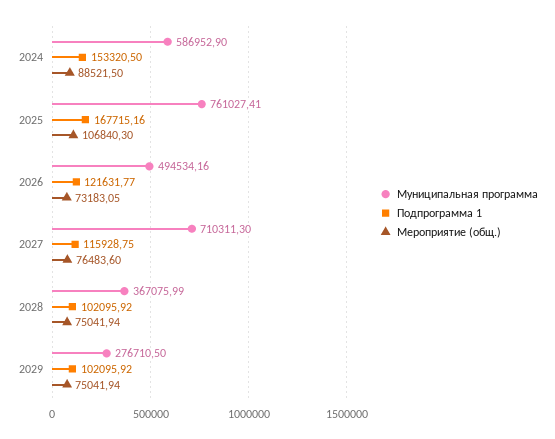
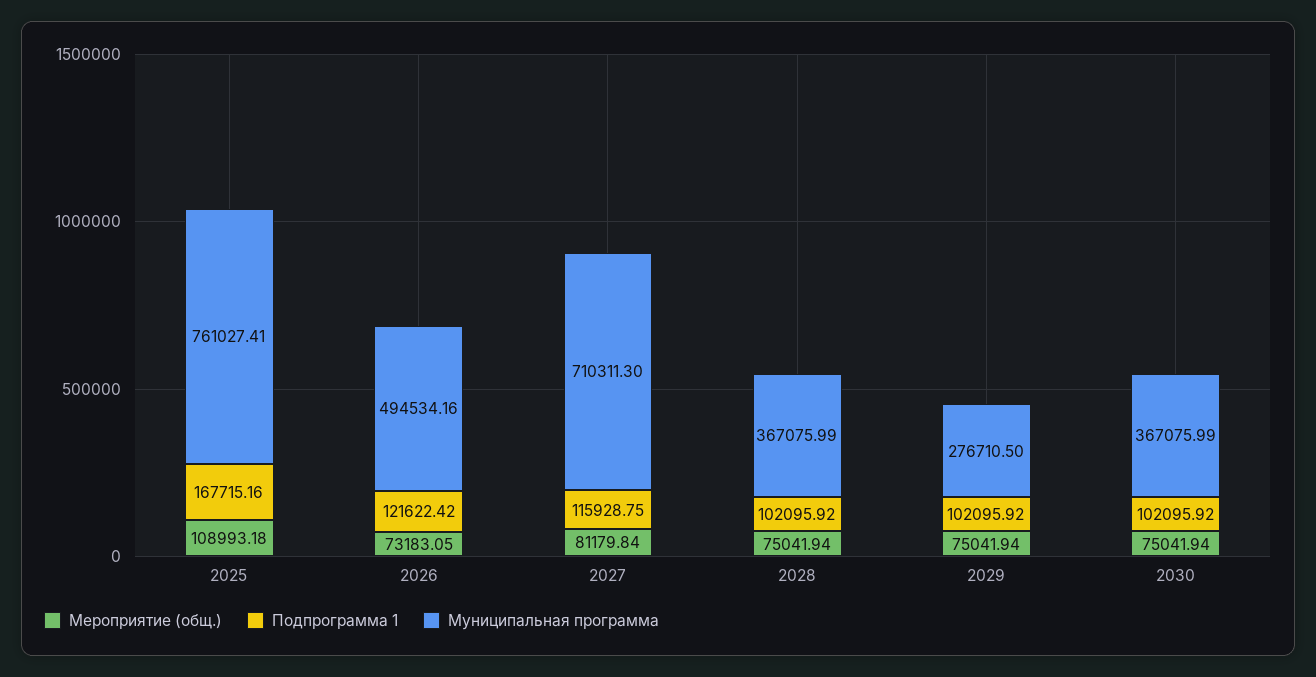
Муниципальная программа, 2024: 586952.9 -> none
Подпрограмма 1, 2024: 153320.5 -> none
Мероприятие (общ.), 2024: 88521.5 -> none
Мероприятие (общ.), 2025: 106840.3 -> 108993.18
Подпрограмма 1, 2026: 121631.77 -> 121622.42
Мероприятие (общ.), 2027: 76483.6 -> 81179.84
Мероприятие (общ.), 2030: none -> 75041.94
Подпрограмма 1, 2030: none -> 102095.92
Муниципальная программа, 2030: none -> 367075.99

